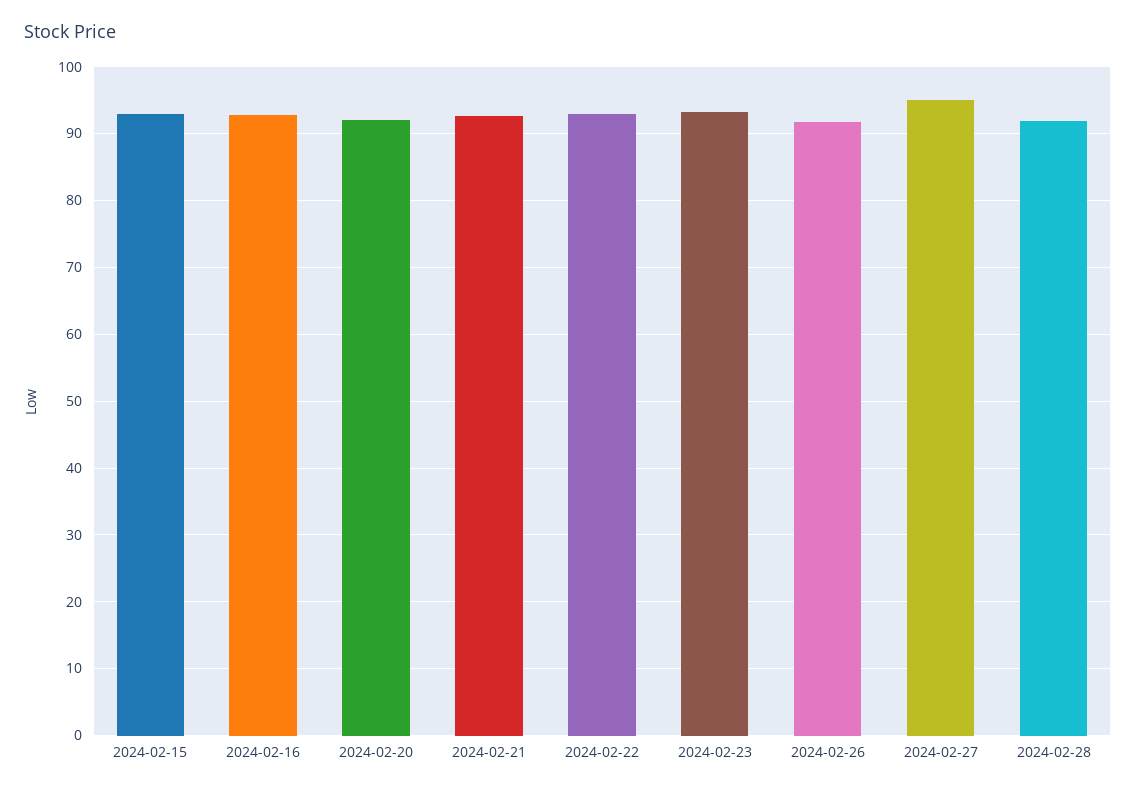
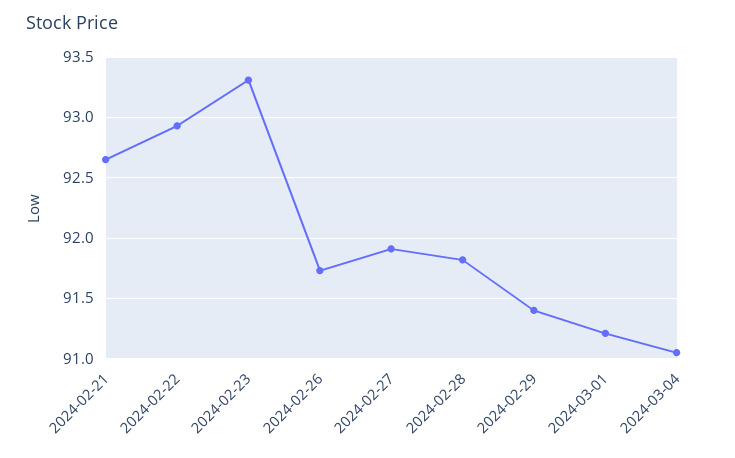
2024-02-15: 93 -> none
2024-02-16: 93 -> none
2024-02-20: 92 -> none
2024-02-27: 95 -> 91.9
2024-02-29: none -> 91.4
2024-03-01: none -> 91.2
2024-03-04: none -> 91.05

